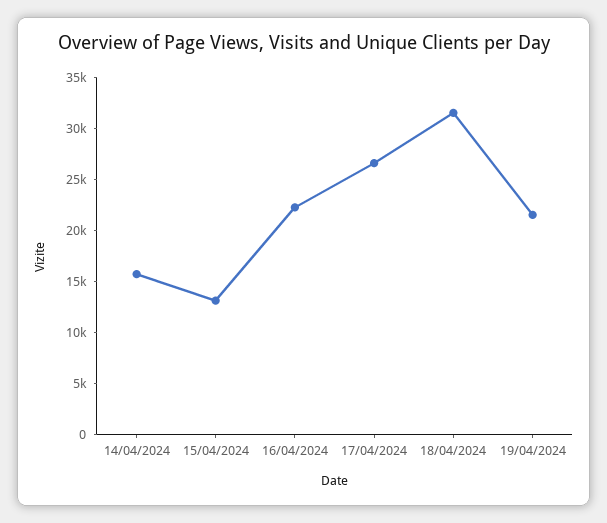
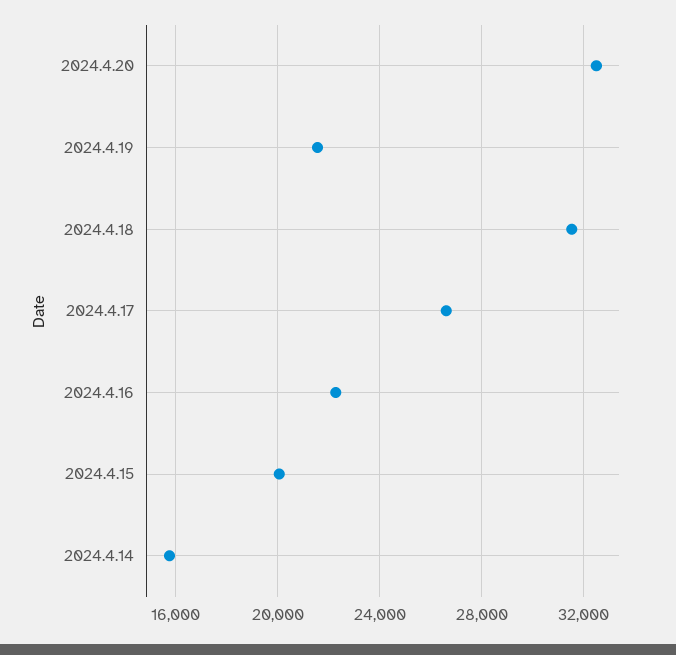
15/04/2024: 13000 -> 20000
2024.4.20: none -> 32500

